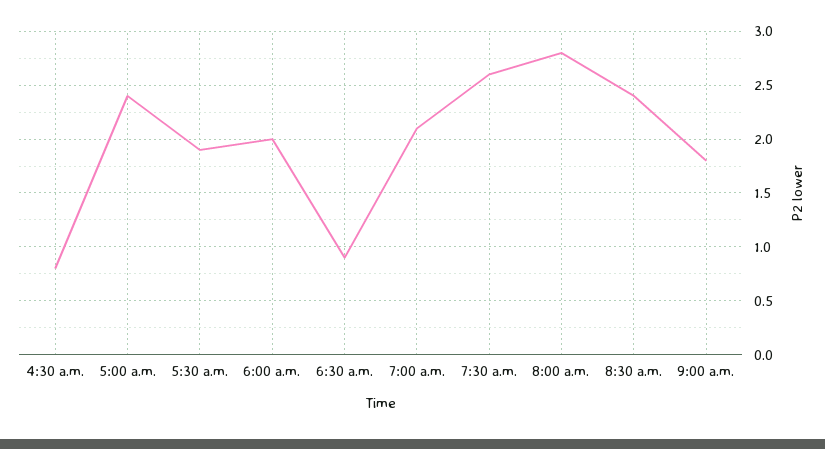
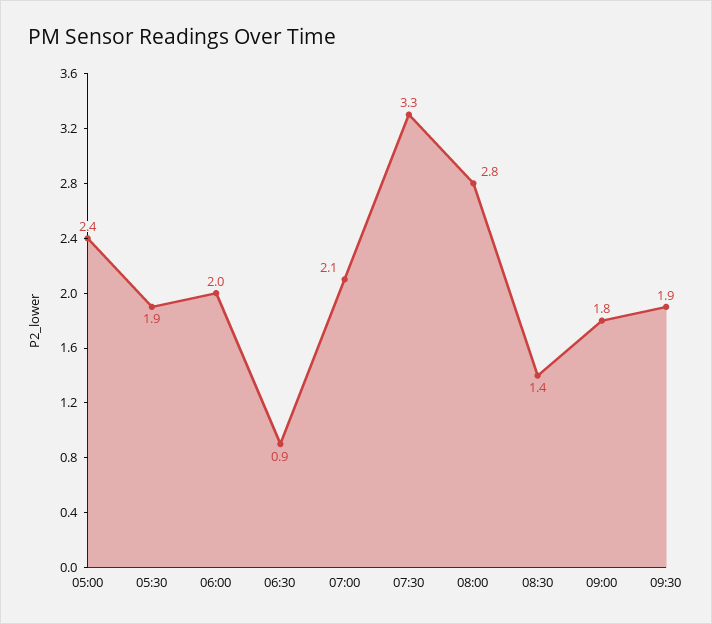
4:30 a.m.: 0.8 -> none
7:30 a.m.: 2.6 -> 3.3
8:30 a.m.: 2.4 -> 1.4
09:30: none -> 1.9

